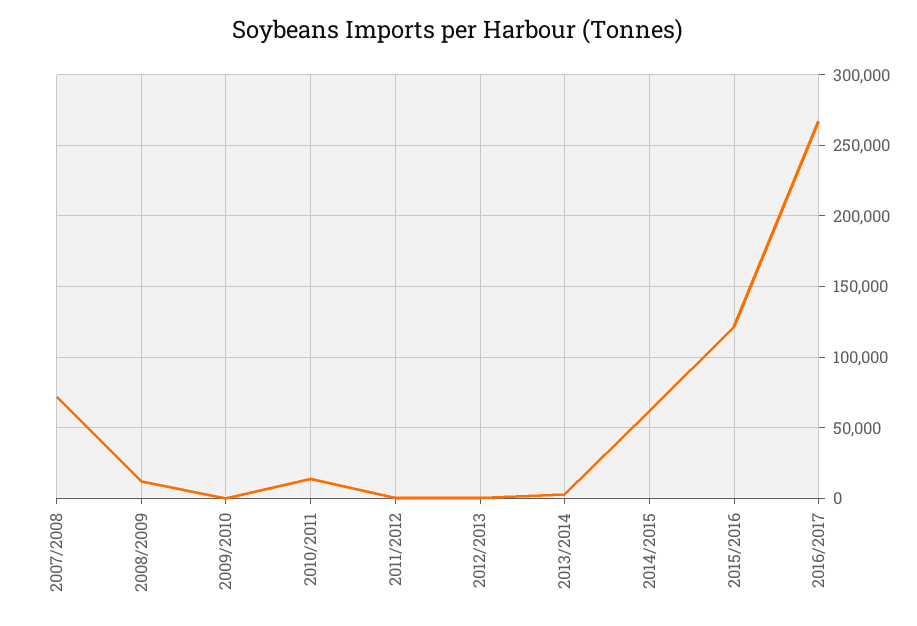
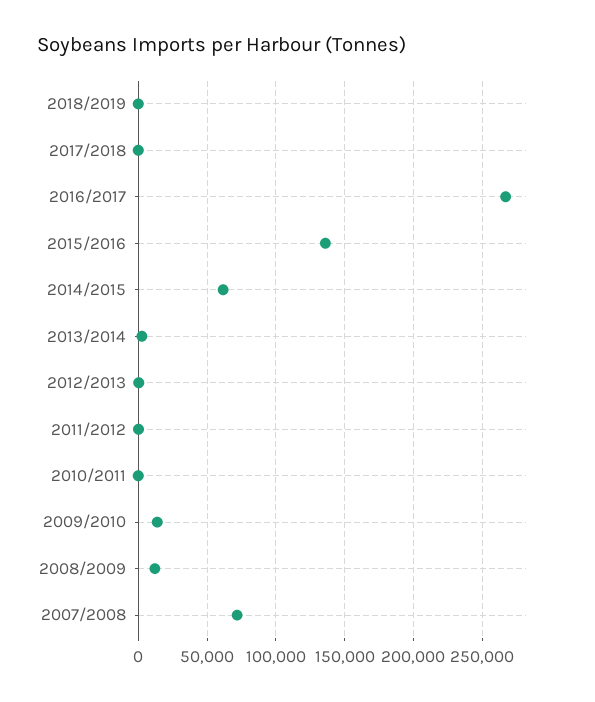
2009/2010: 0 -> 15000
2010/2011: 15000 -> 0
2015/2016: 120000 -> 135000
2018/2019: none -> 0
2017/2018: none -> 0

